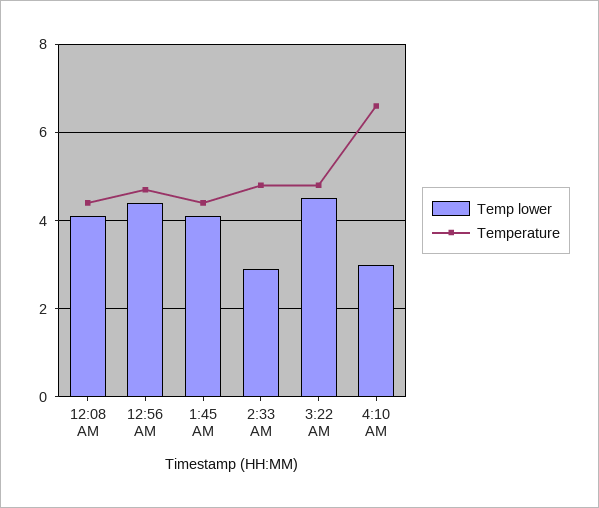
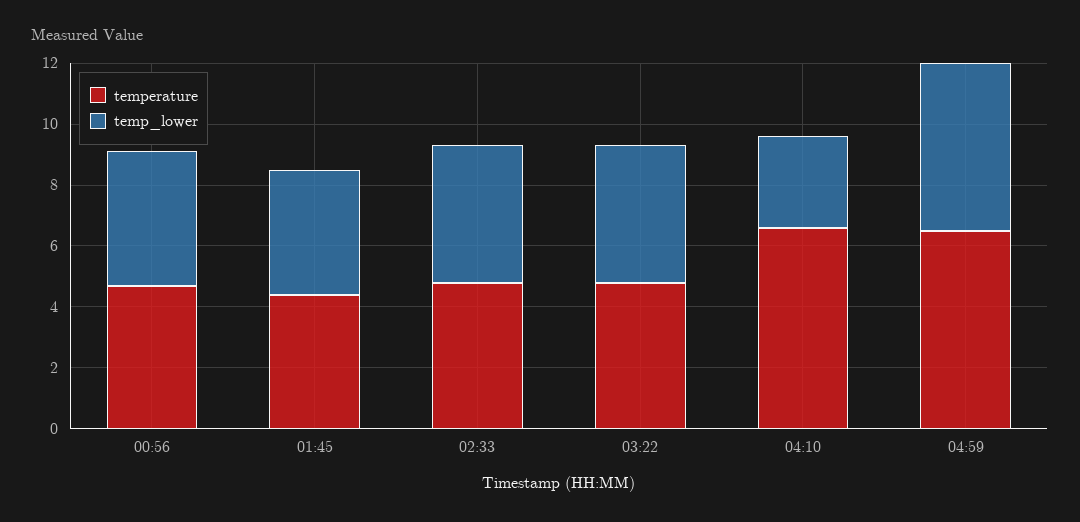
Temp lower, 12:08 AM: 4 -> none
Temperature, 12:08 AM: 4.5 -> none
Temp lower, 2:33 AM: 3 -> 4.5
Temperature, 04:59: none -> 6.5
Temp lower, 04:59: none -> 5.5

